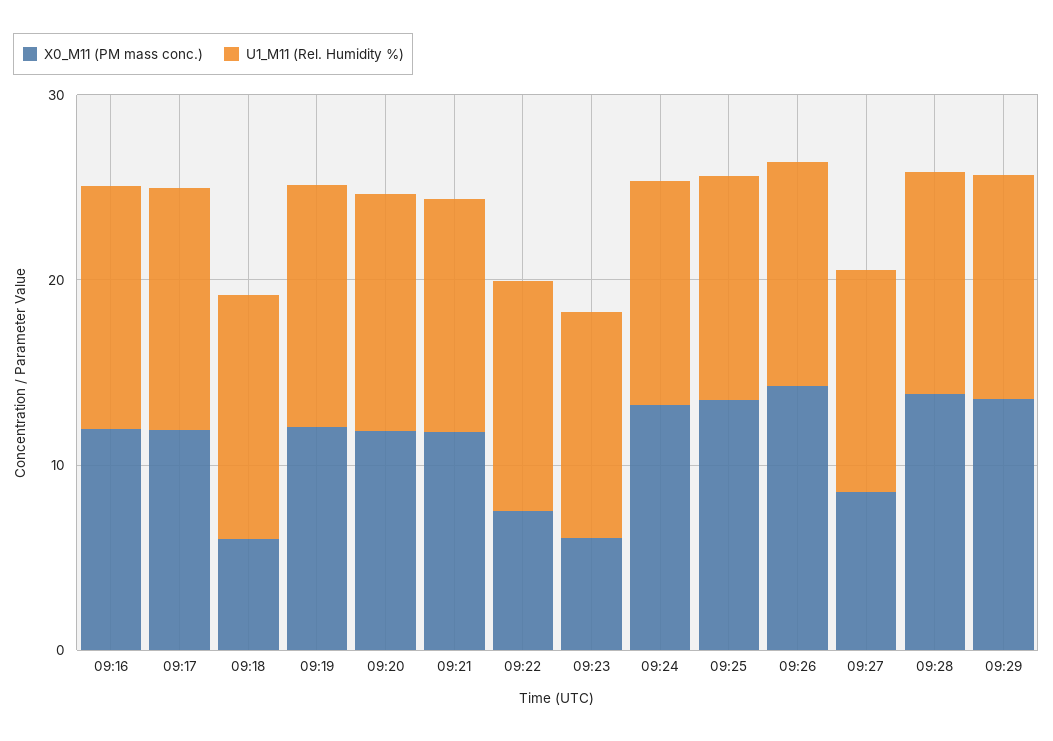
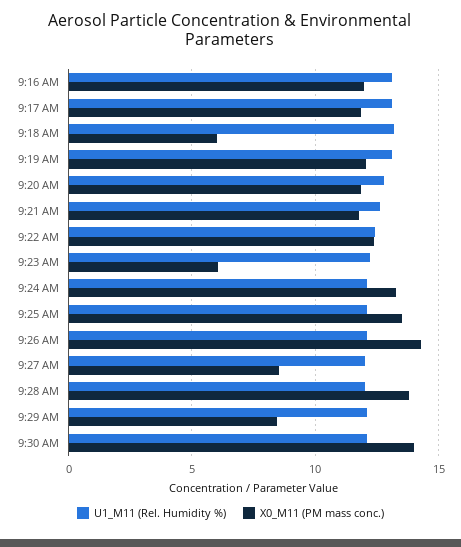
X0_M11 (PM mass conc.), 09:22: 8 -> 12.5
X0_M11 (PM mass conc.), 09:29: 14 -> 8.5
U1_M11 (Rel. Humidity %), 9:30 AM: none -> 12
X0_M11 (PM mass conc.), 9:30 AM: none -> 14

